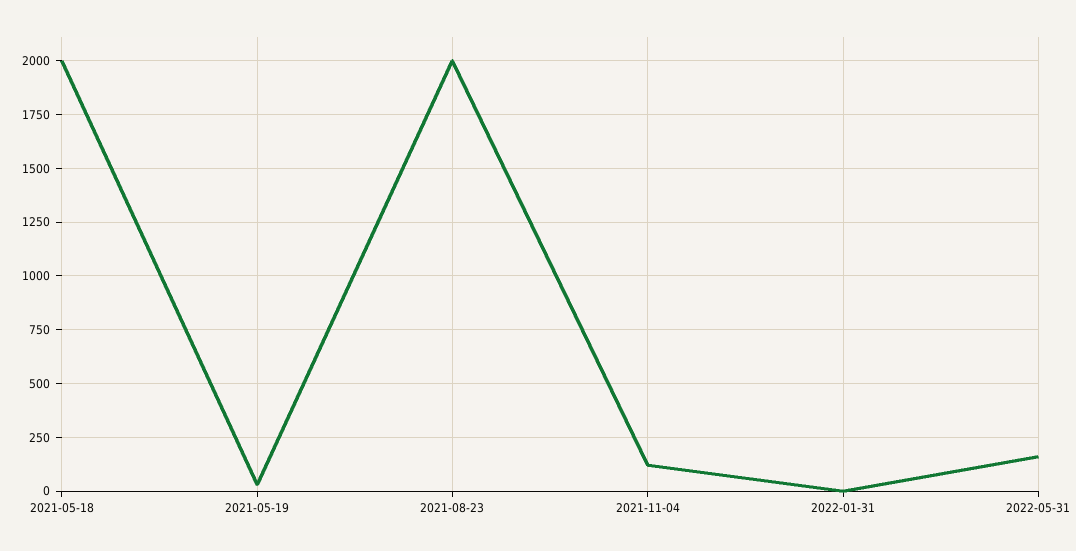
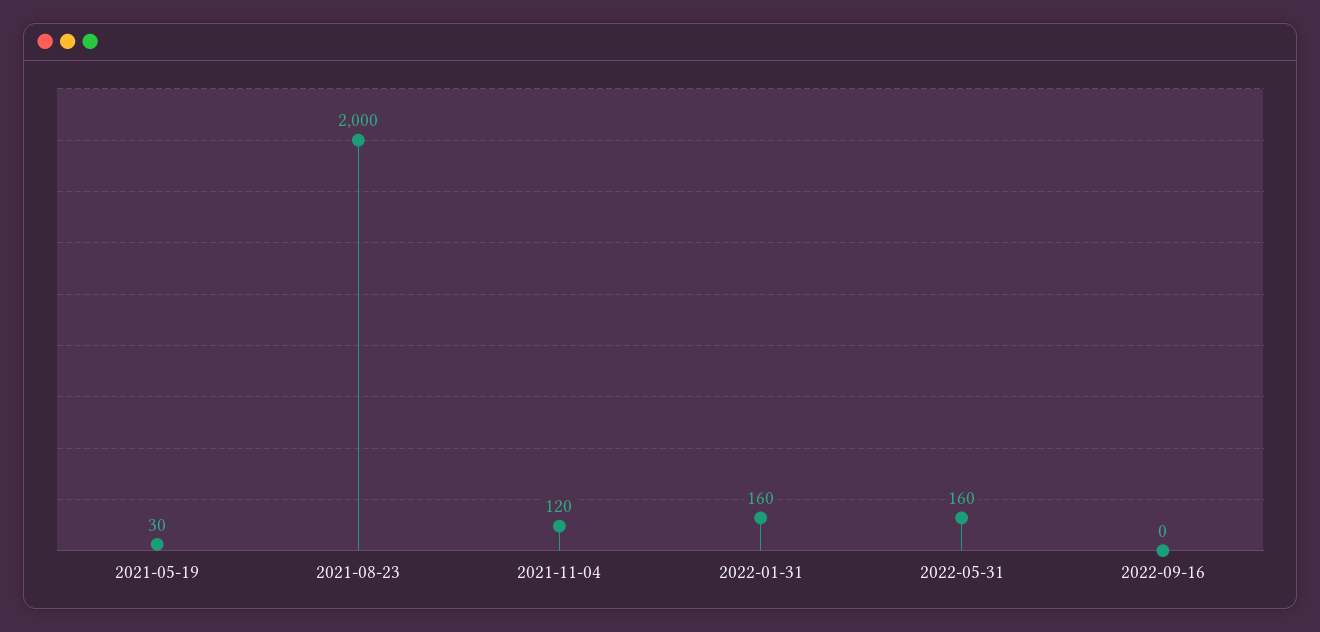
2021-05-18: 2000 -> none
2022-01-31: 0 -> 160
2022-09-16: none -> 0

